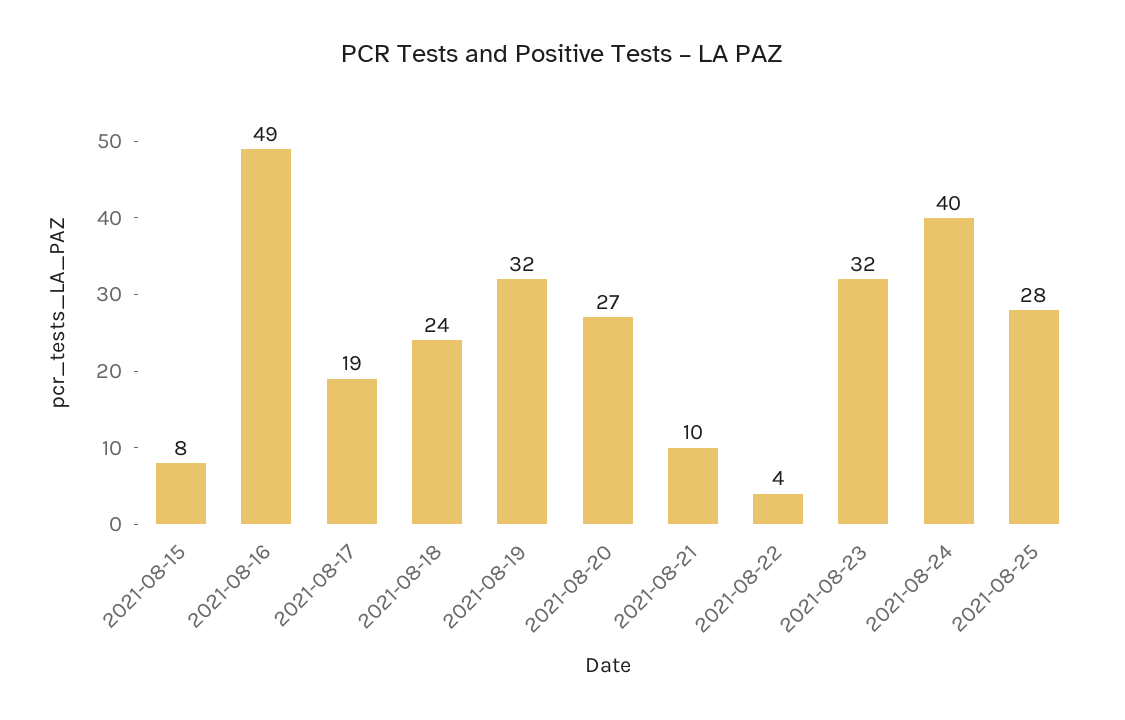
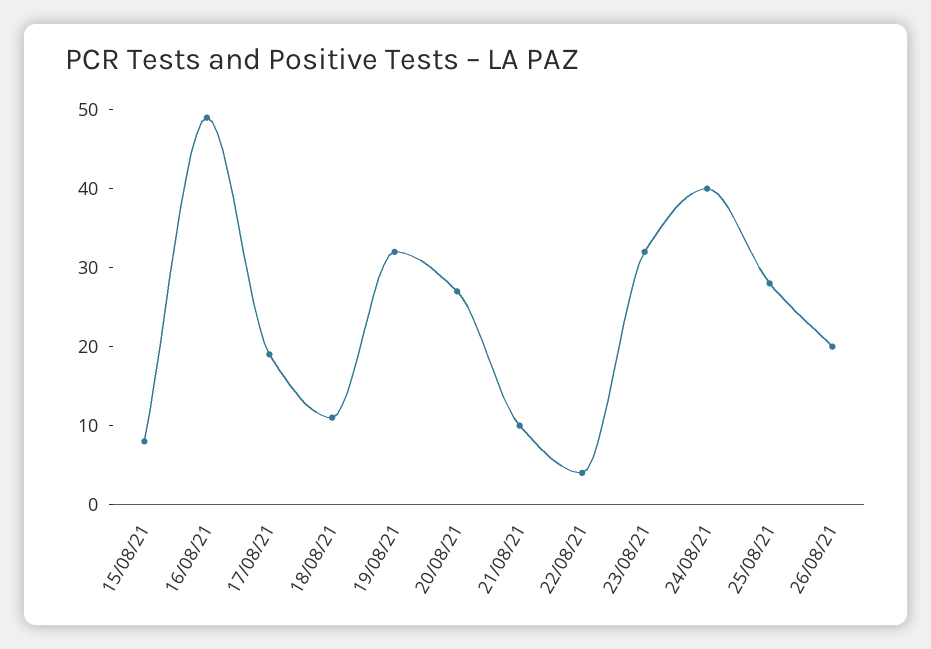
2021-08-18: 24 -> 10
26/08/21: none -> 20

